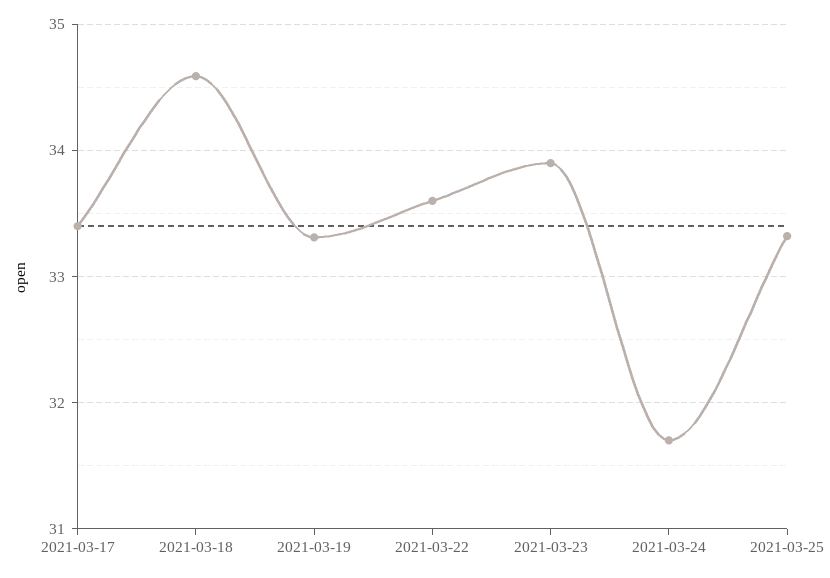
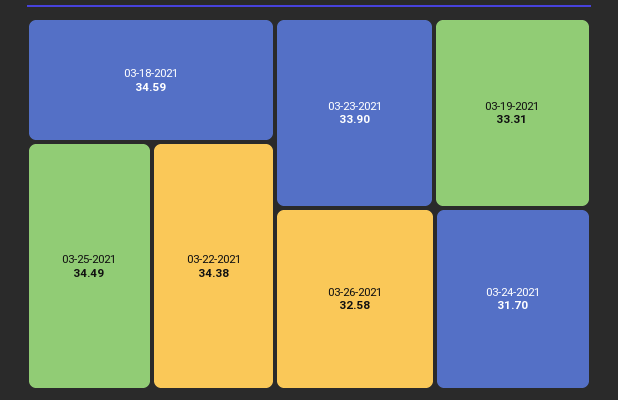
2021-03-17: 33.4 -> none
2021-03-22: 33.6 -> 34.38
2021-03-25: 33.3 -> 34.49
03-26-2021: none -> 32.58

